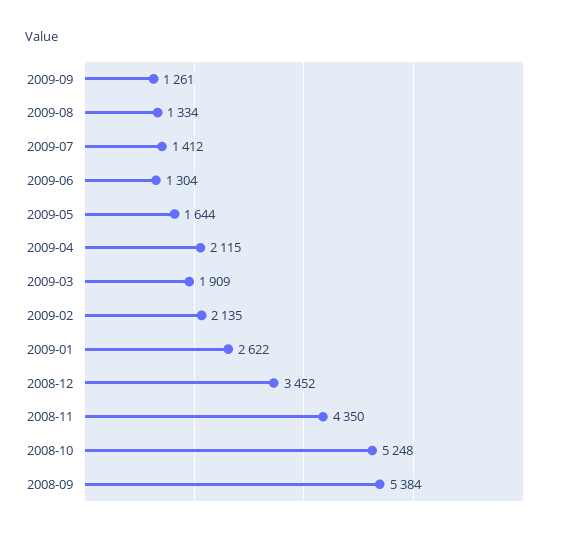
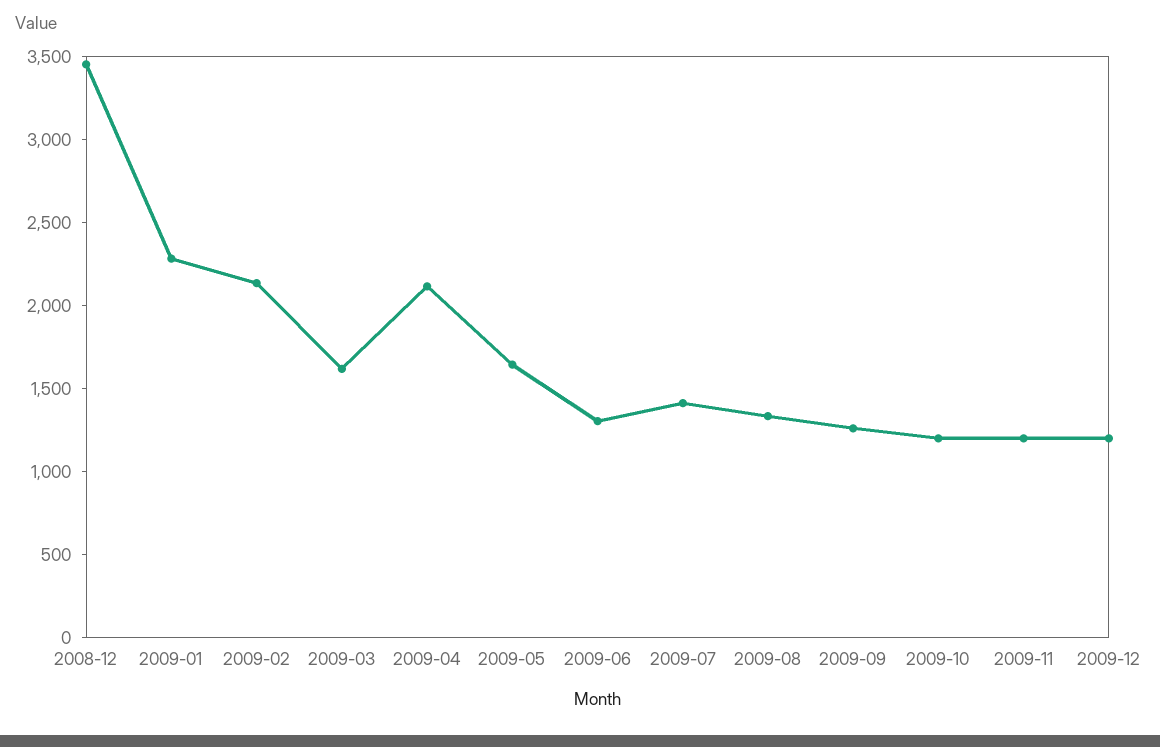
2009-03: 1909 -> 1600
2009-01: 2622 -> 2300
2008-11: 4350 -> none
2008-10: 5248 -> none
2008-09: 5384 -> none
2009-10: none -> 1200
2009-11: none -> 1200
2009-12: none -> 1200

